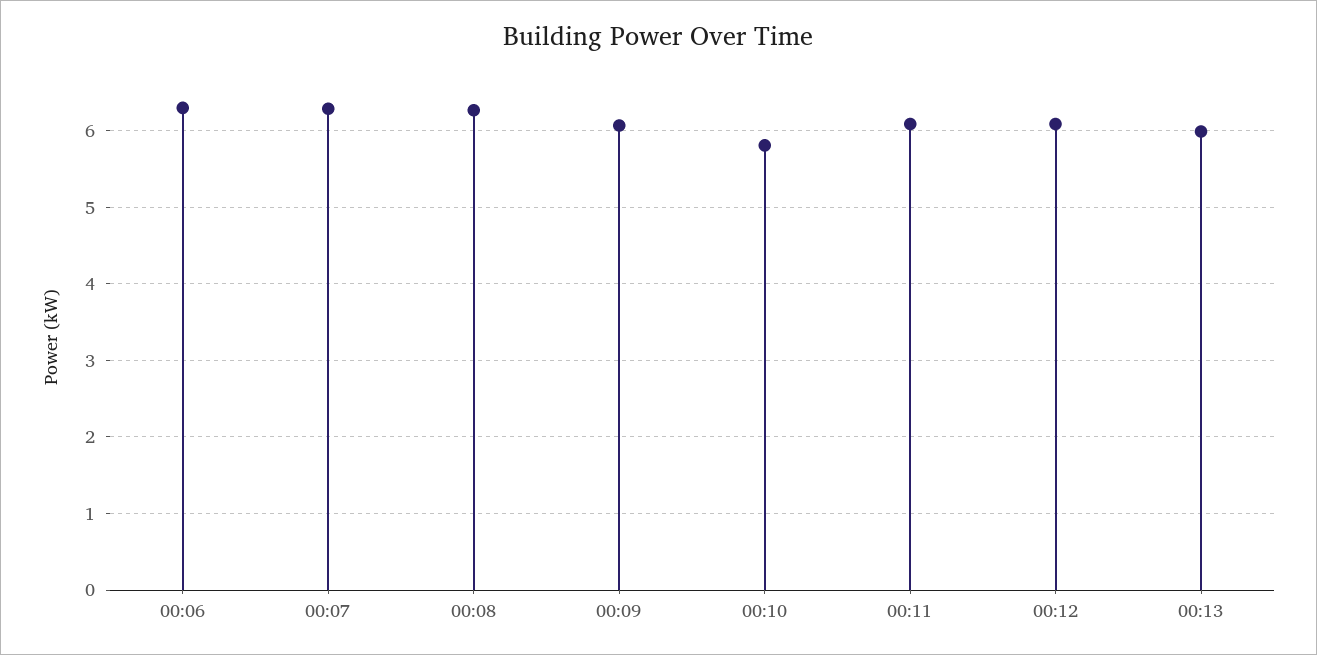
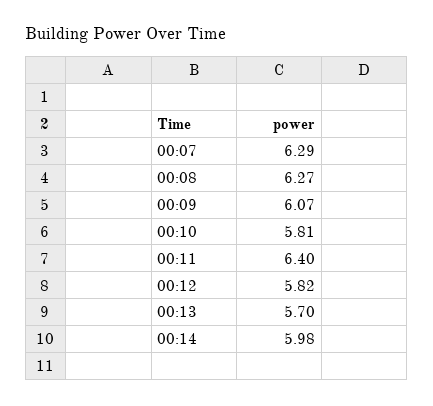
00:06: 6.3 -> none
00:11: 6.1 -> 6.4
00:12: 6.1 -> 5.82
00:13: 6 -> 5.7
00:14: none -> 5.98

